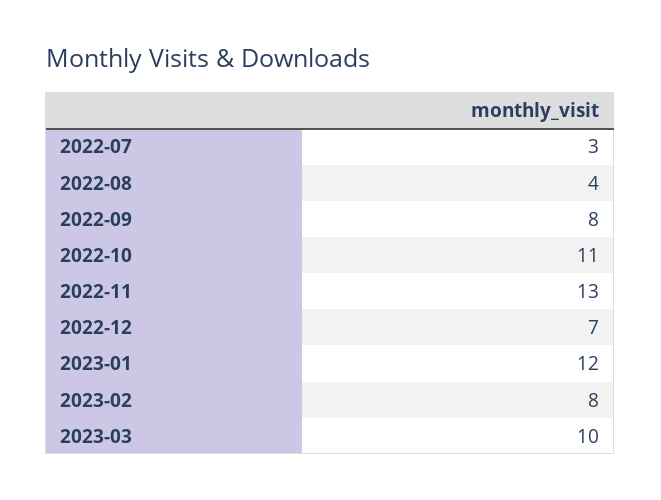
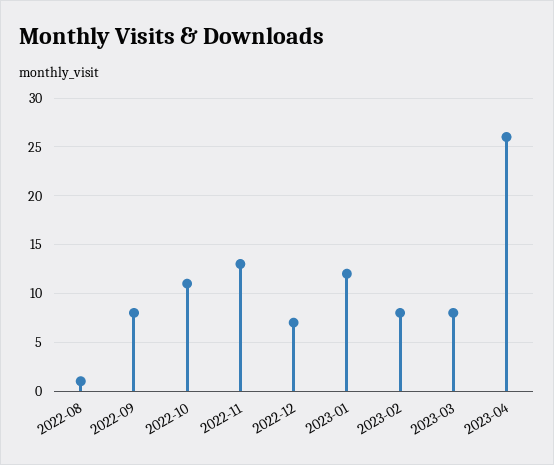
2022-07: 3 -> none
2022-08: 4 -> 1
2023-03: 10 -> 8
2023-04: none -> 26

